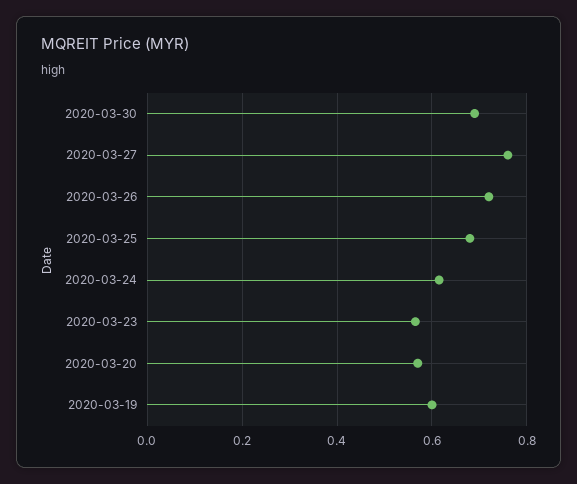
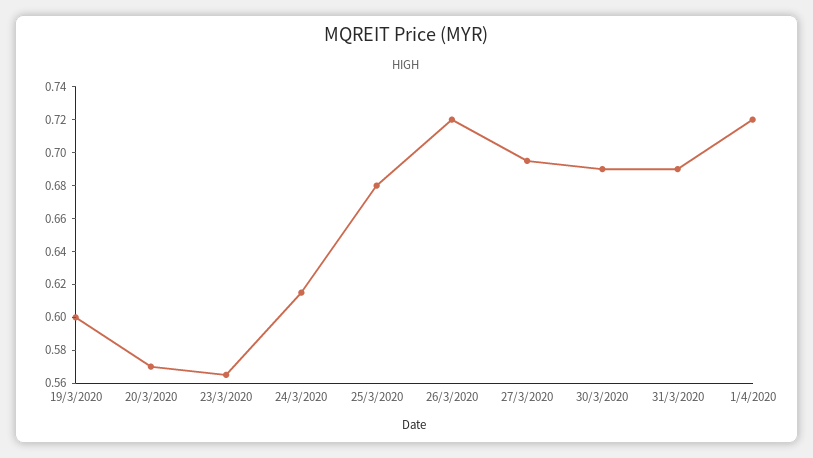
2020-03-27: 0.76 -> 0.695
31/3/2020: none -> 0.69
1/4/2020: none -> 0.72

